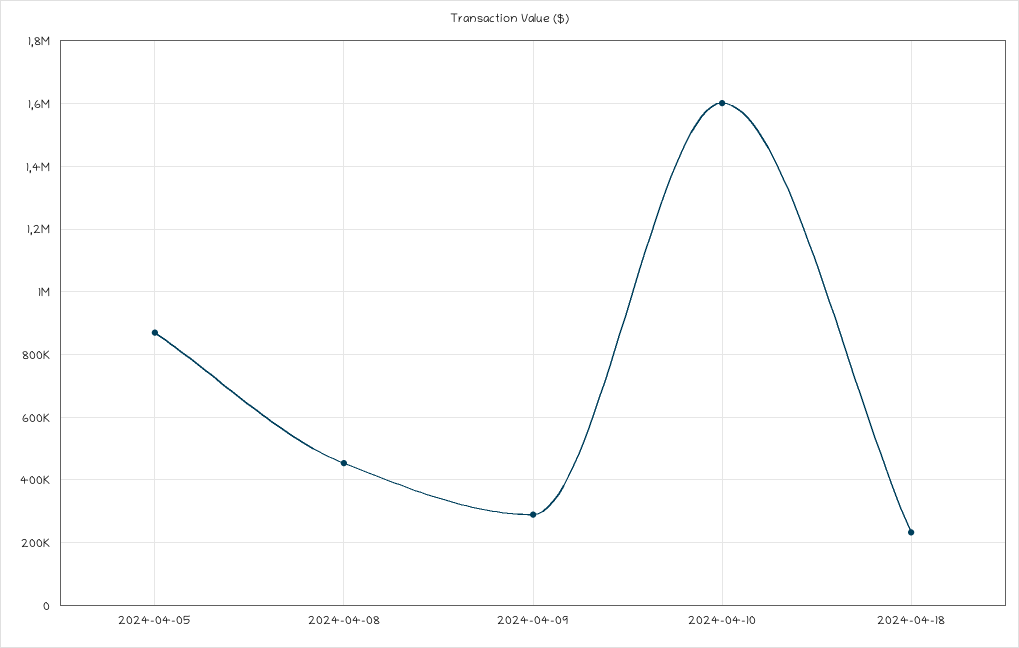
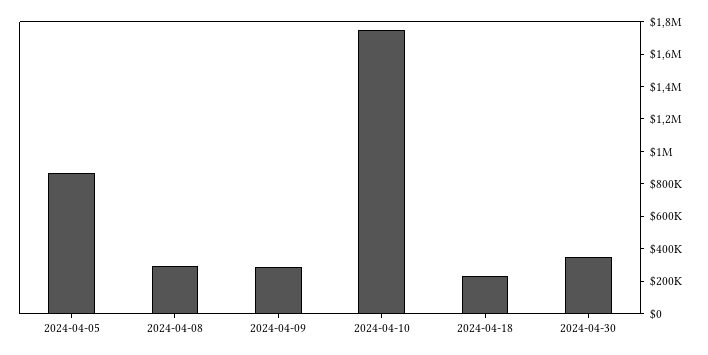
2024-04-08: 460000 -> 300000
2024-04-10: 1600000 -> 1750000
2024-04-30: none -> 350000

